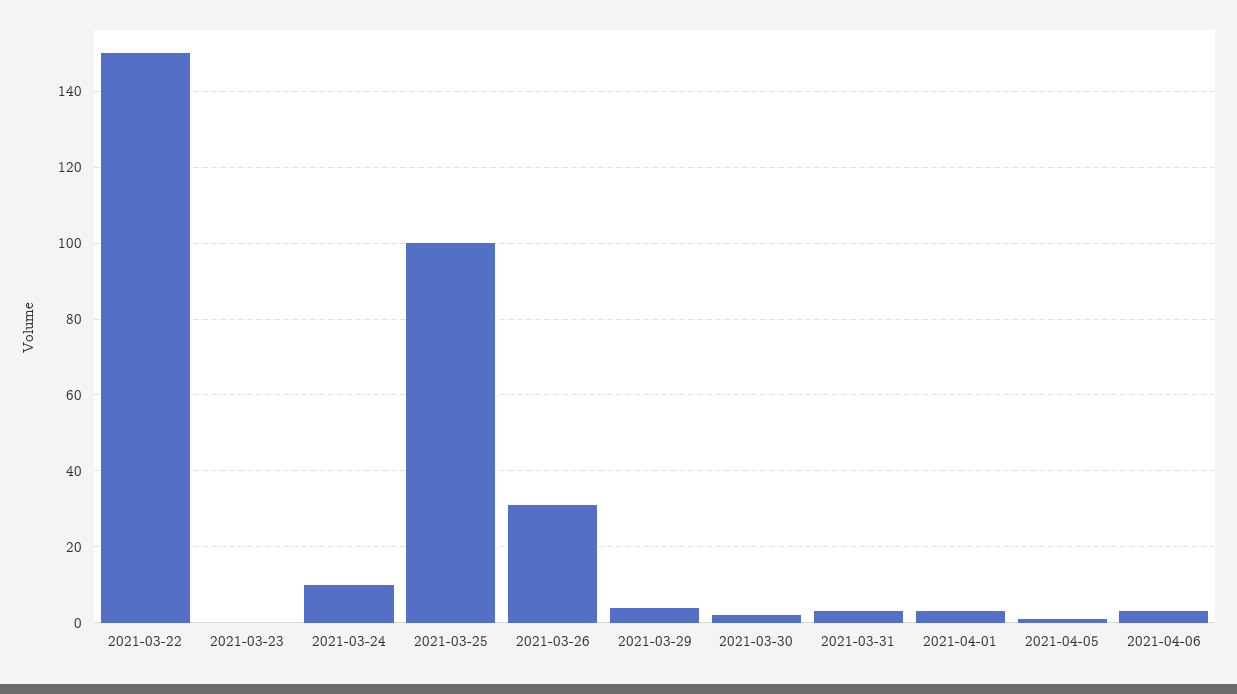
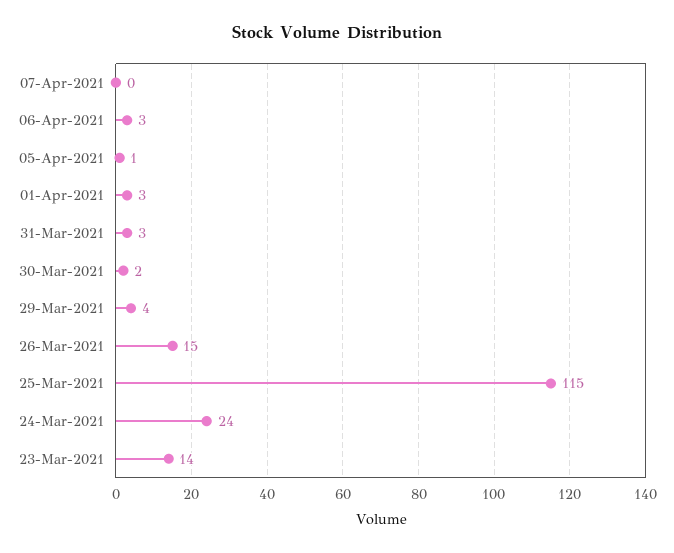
2021-03-22: 150 -> none
2021-03-23: 0 -> 14
2021-03-24: 10 -> 24
2021-03-25: 100 -> 115
2021-03-26: 30 -> 15
07-Apr-2021: none -> 0

